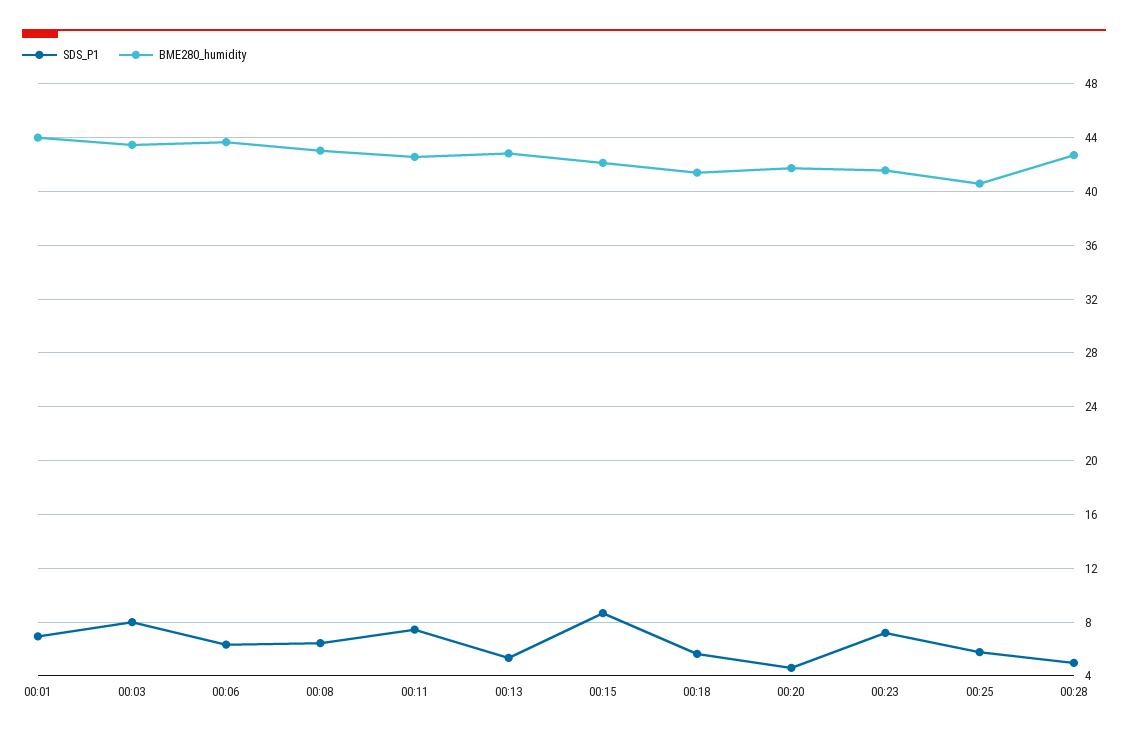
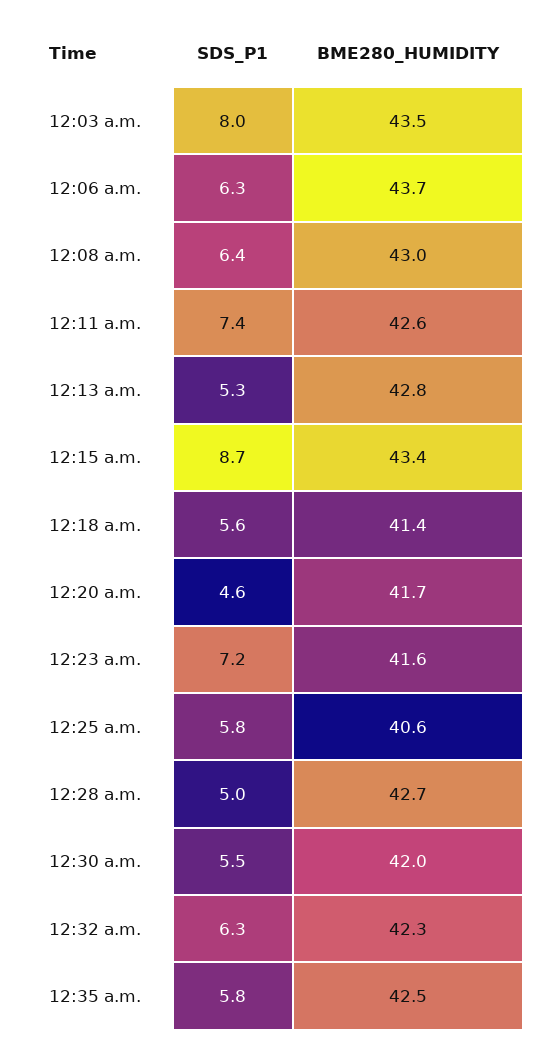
SDS_P1, 00:01: 7 -> none
BME280_humidity, 00:01: 44 -> none
BME280_humidity, 00:15: 42 -> 43.4
SDS_P1, 12:30 a.m.: none -> 5.5
BME280_humidity, 12:30 a.m.: none -> 42
SDS_P1, 12:32 a.m.: none -> 6.3
BME280_humidity, 12:32 a.m.: none -> 42.3
SDS_P1, 12:35 a.m.: none -> 5.8
BME280_humidity, 12:35 a.m.: none -> 42.5

